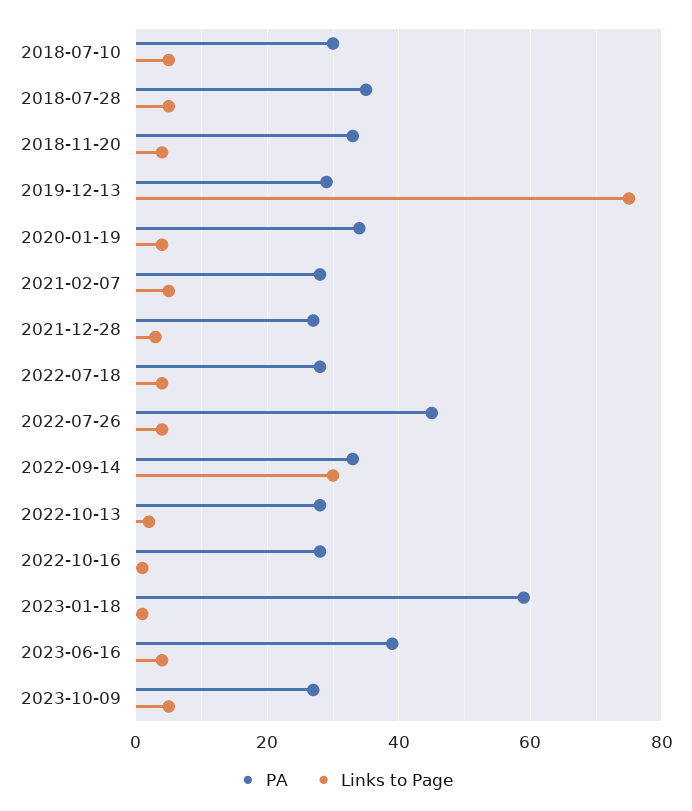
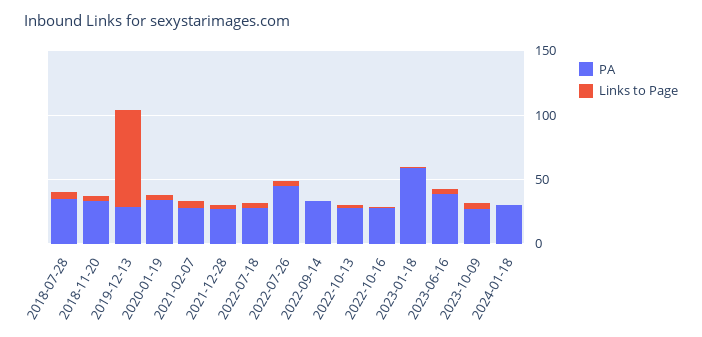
PA, 2018-07-10: 30 -> none
Links to Page, 2018-07-10: 5 -> none
Links to Page, 2022-09-14: 30 -> 0
PA, 2024-01-18: none -> 30
Links to Page, 2024-01-18: none -> 0

